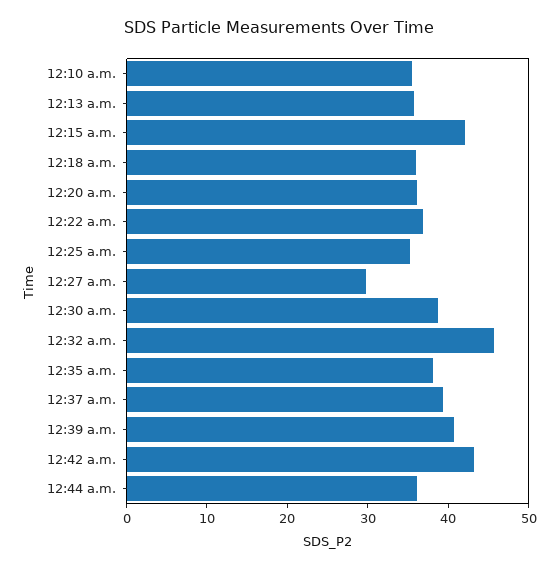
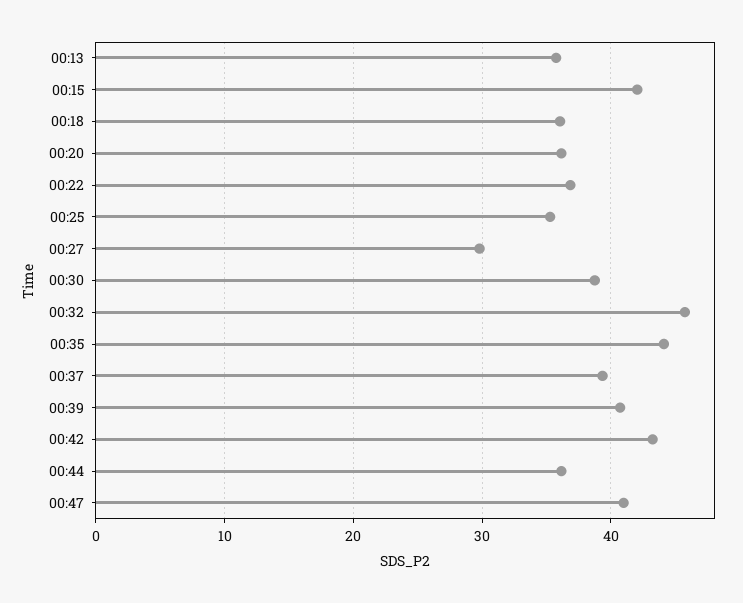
12:10 a.m.: 36 -> none
12:35 a.m.: 38 -> 44
00:47: none -> 41

